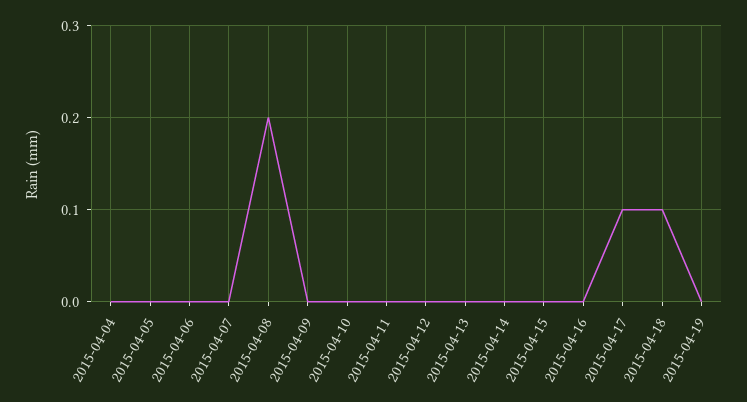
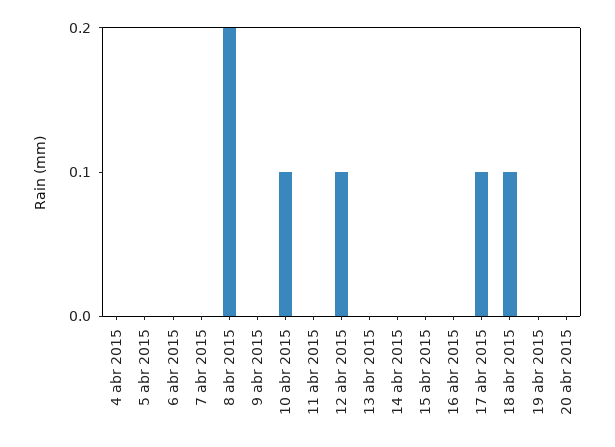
2015-04-10: 0 -> 0.1
2015-04-12: 0 -> 0.1
20 abr 2015: none -> 0

